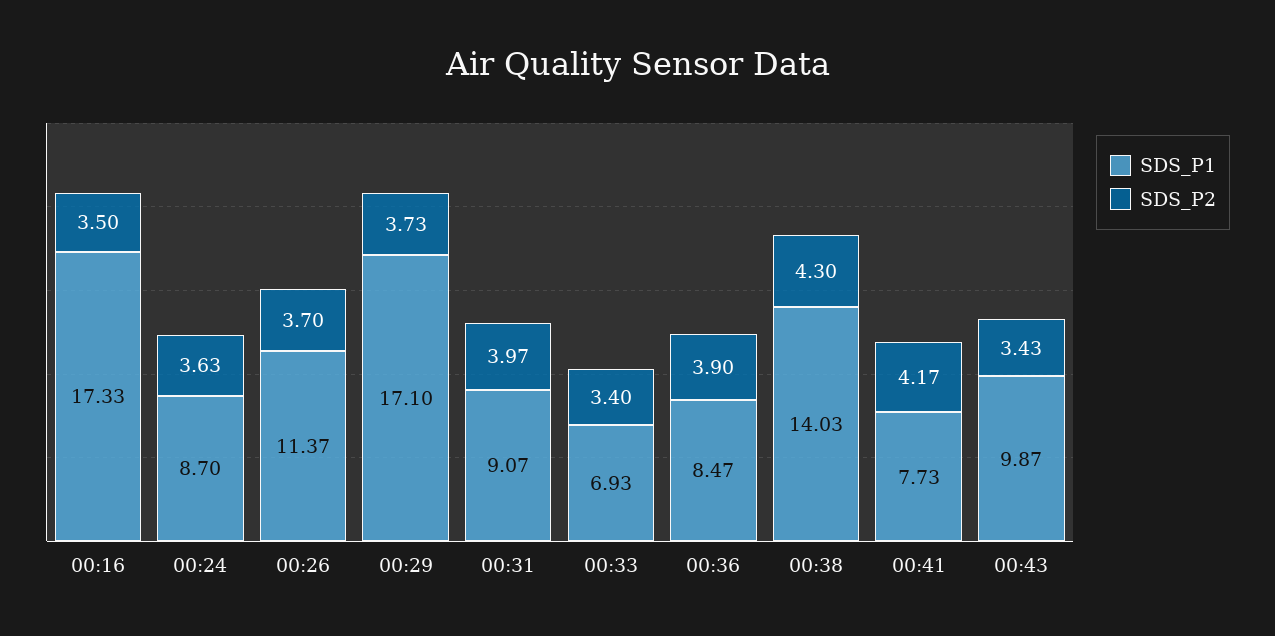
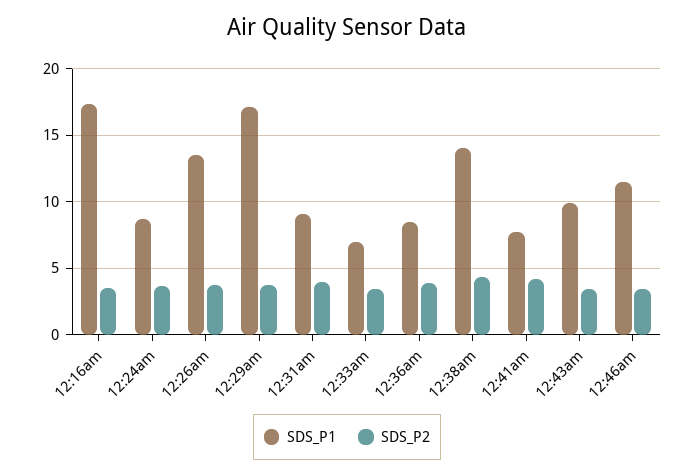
SDS_P1, 00:26: 11.37 -> 13.5
SDS_P1, 12:46am: none -> 11.5
SDS_P2, 12:46am: none -> 3.5

